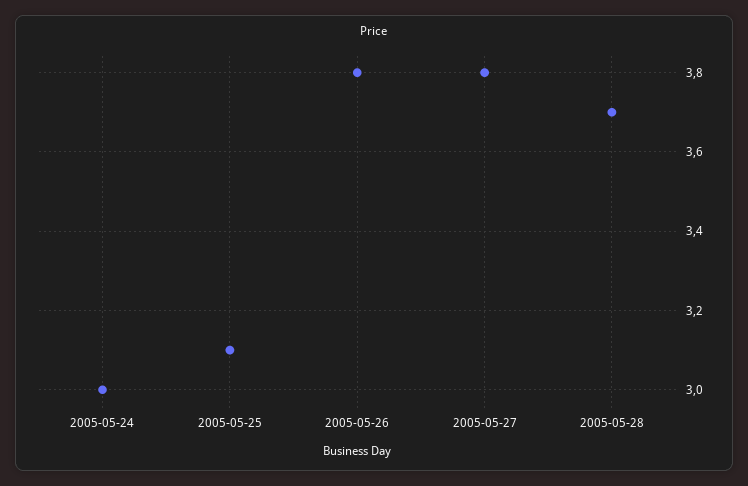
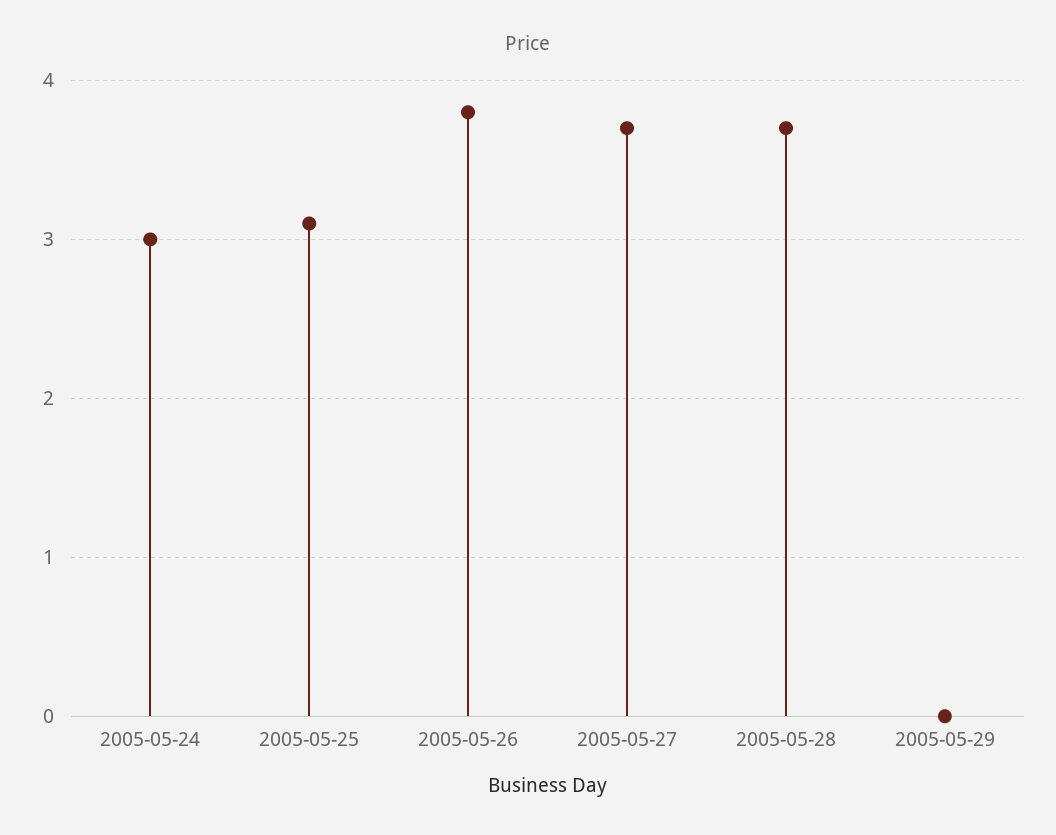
2005-05-27: 3.8 -> 3.7
2005-05-29: none -> 0

